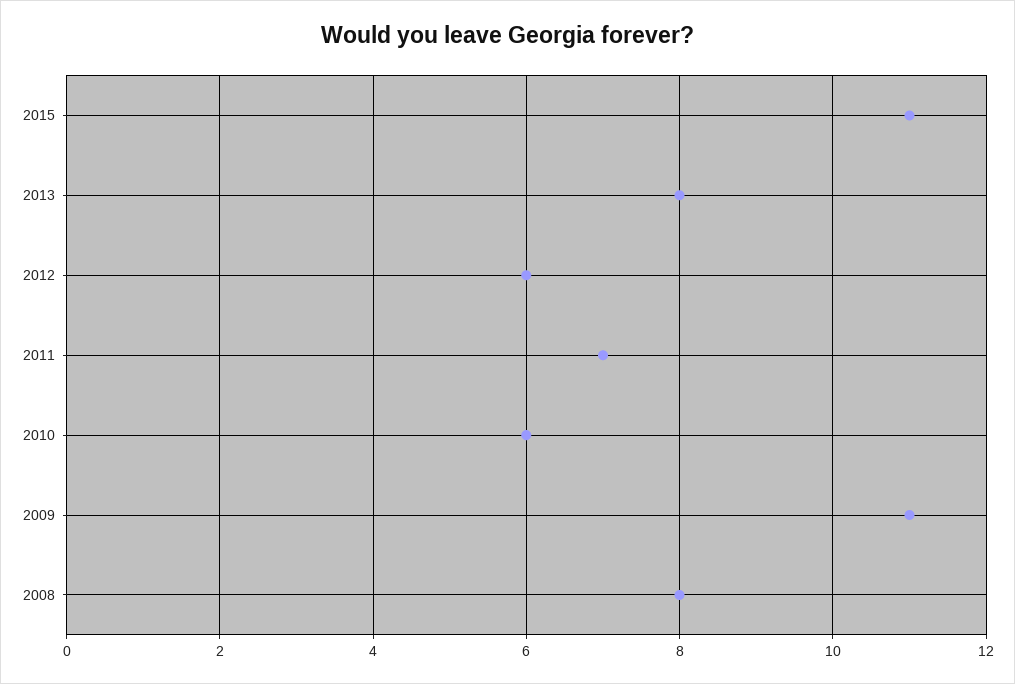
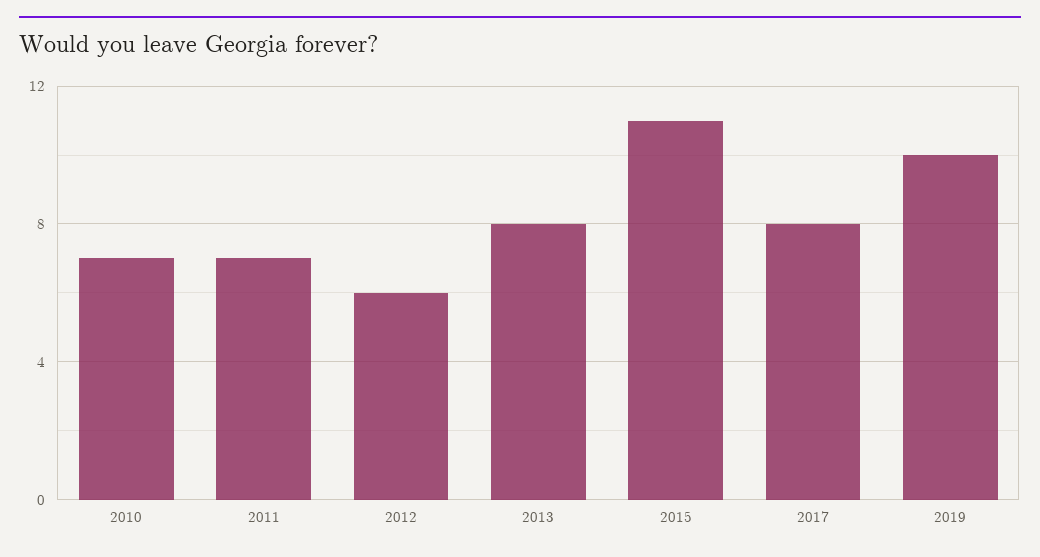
2010: 6 -> 7
2009: 11 -> none
2008: 8 -> none
2017: none -> 8
2019: none -> 10

